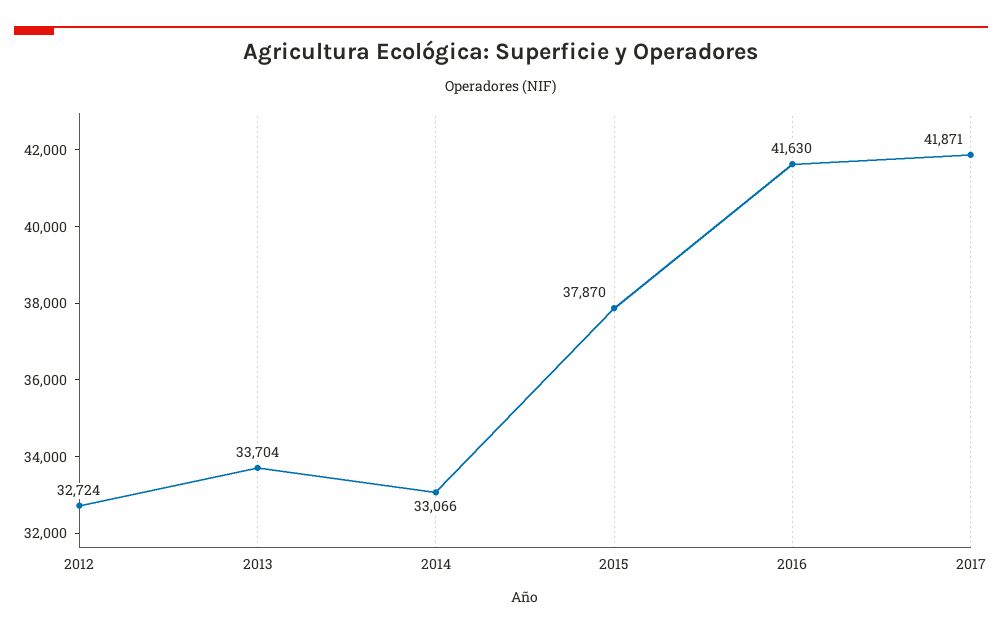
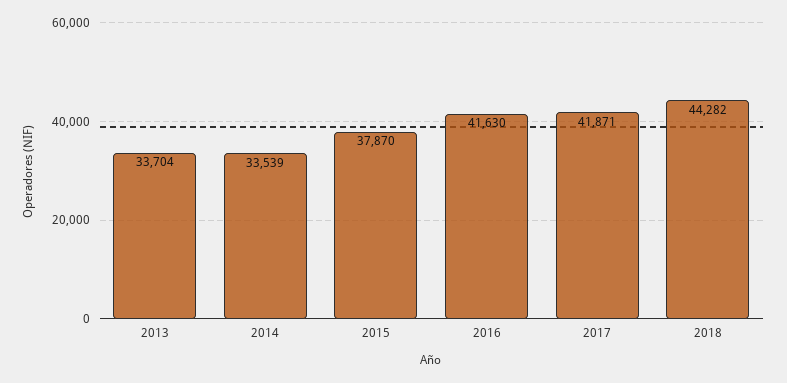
2012: 32724 -> none
2014: 33066 -> 33539
2018: none -> 44282

